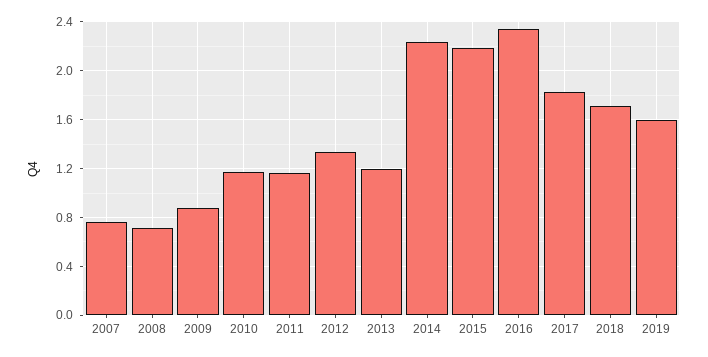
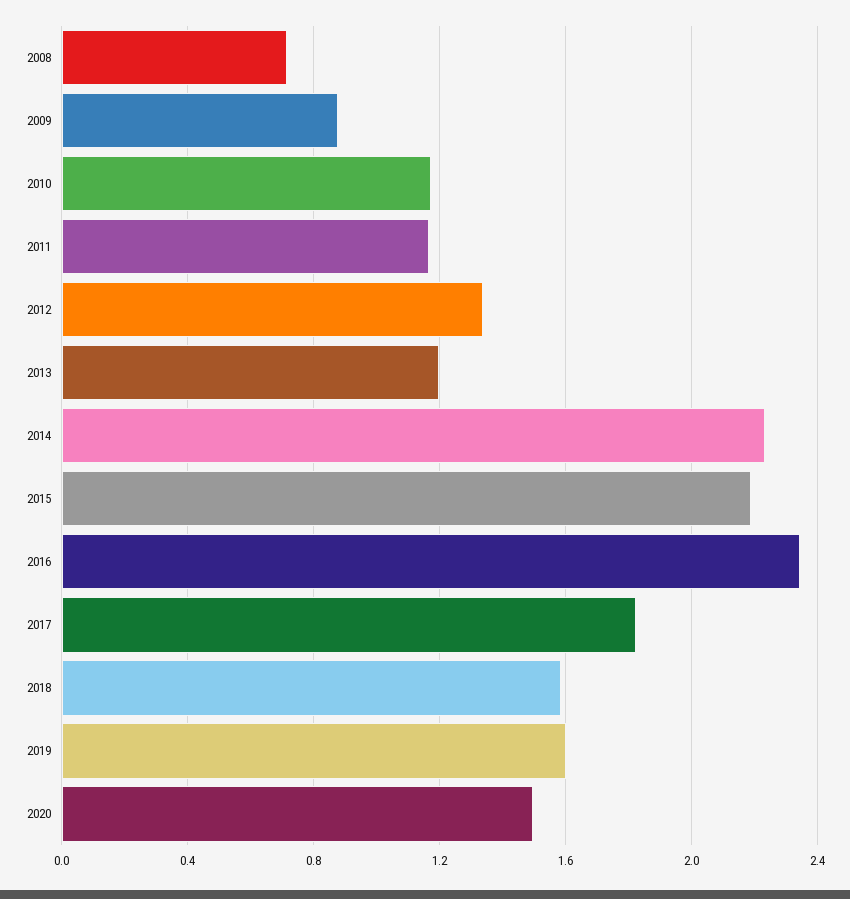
2007: 0.75 -> none
2018: 1.7 -> 1.6
2020: none -> 1.5

